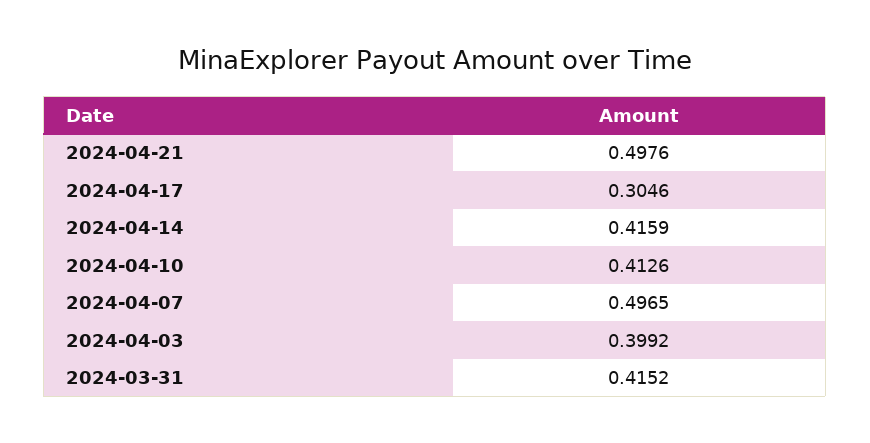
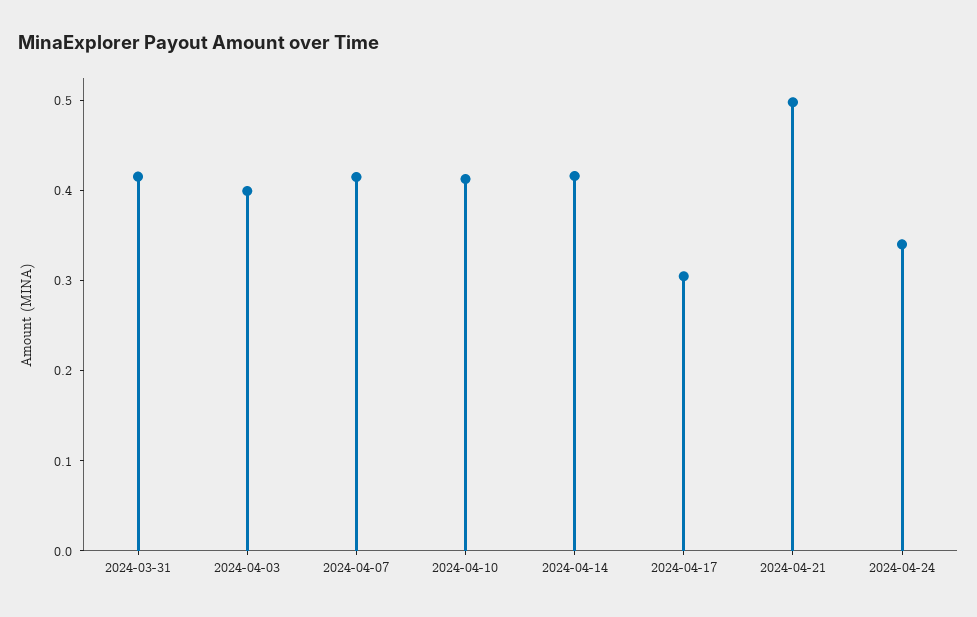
2024-04-07: 0.4965 -> 0.42
2024-04-24: none -> 0.34

